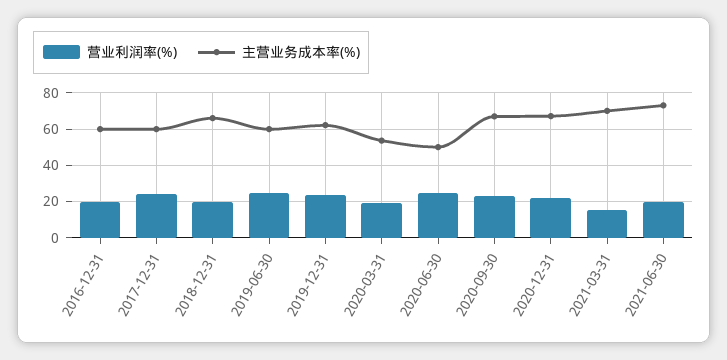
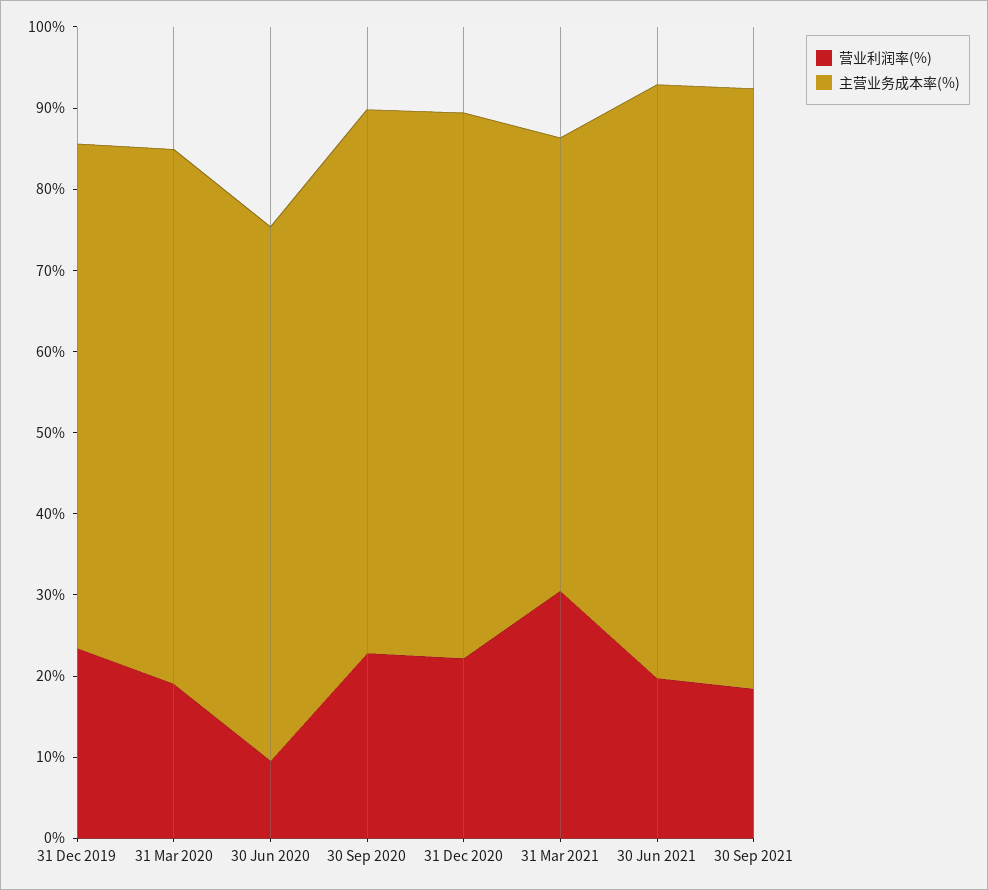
营业利润率(%), 2016-12-31: 20 -> none
主营业务成本率(%), 2016-12-31: 60 -> none
营业利润率(%), 2017-12-31: 25 -> none
主营业务成本率(%), 2017-12-31: 60 -> none
营业利润率(%), 2018-12-31: 20 -> none
主营业务成本率(%), 2018-12-31: 65 -> none
营业利润率(%), 2019-06-30: 25 -> none
主营业务成本率(%), 2019-06-30: 60 -> none
主营业务成本率(%), 2020-03-31: 55 -> 66
营业利润率(%), 2020-06-30: 25 -> 10
主营业务成本率(%), 2020-06-30: 50 -> 66
营业利润率(%), 2021-03-31: 15 -> 30
主营业务成本率(%), 2021-03-31: 70 -> 56
营业利润率(%), 30 Sep 2021: none -> 18
主营业务成本率(%), 30 Sep 2021: none -> 74

